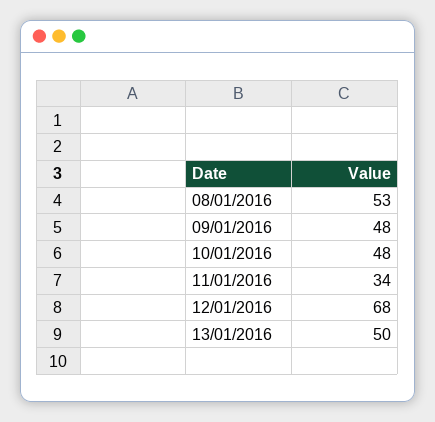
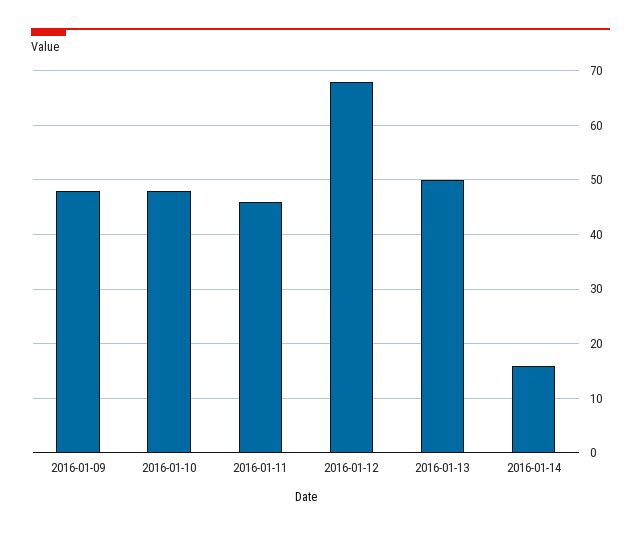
08/01/2016: 53 -> none
11/01/2016: 34 -> 45
2016-01-14: none -> 15

